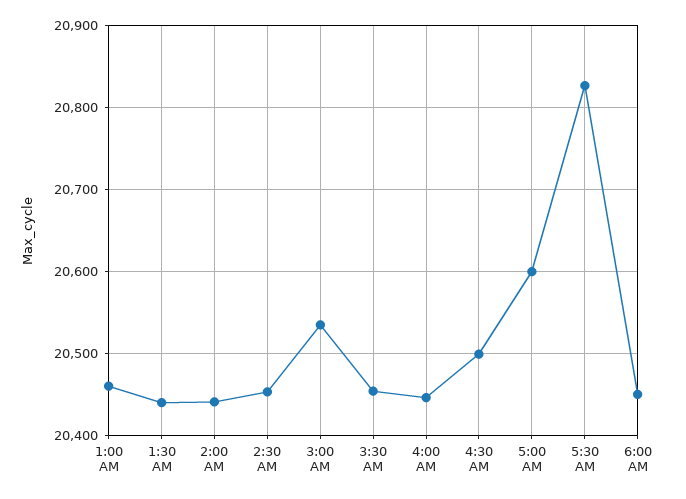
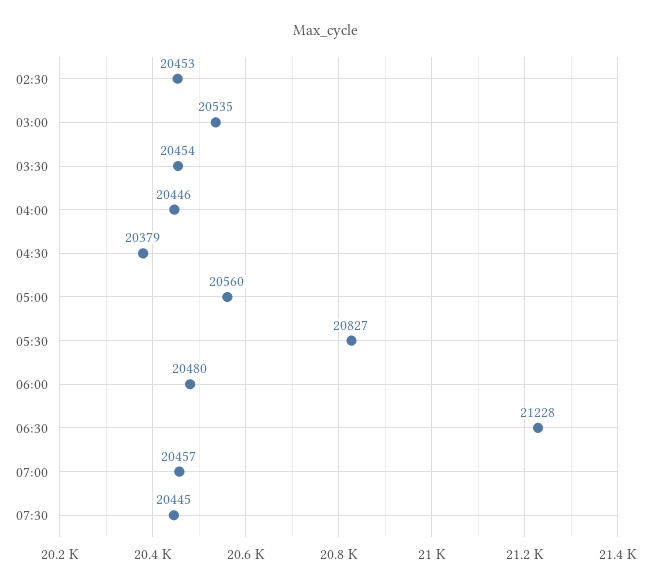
1:00 AM: 20460 -> none
1:30 AM: 20440 -> none
2:00 AM: 20440 -> none
4:30 AM: 20500 -> 20379
5:00 AM: 20600 -> 20560
6:00 AM: 20450 -> 20480
06:30: none -> 21228
07:00: none -> 20457
07:30: none -> 20445

